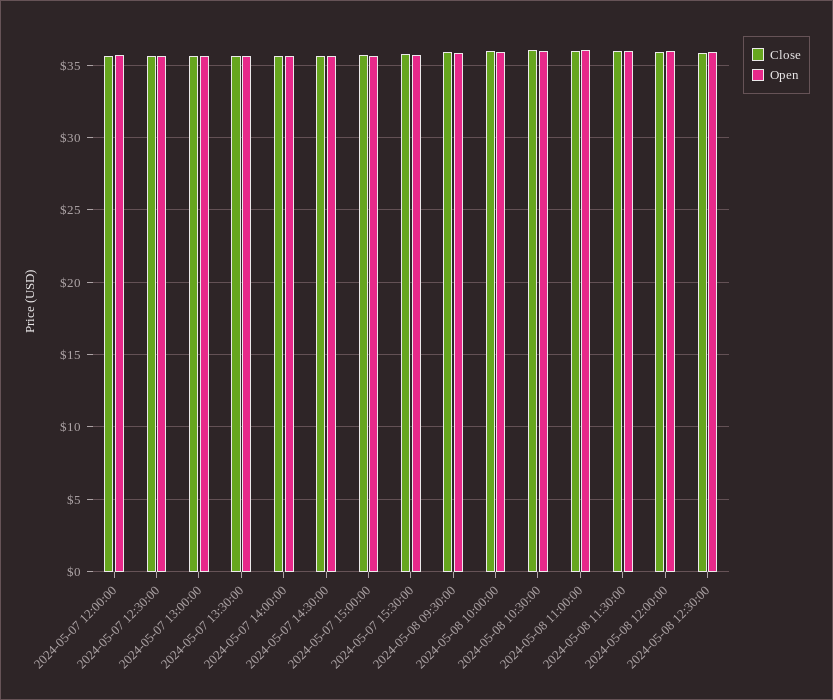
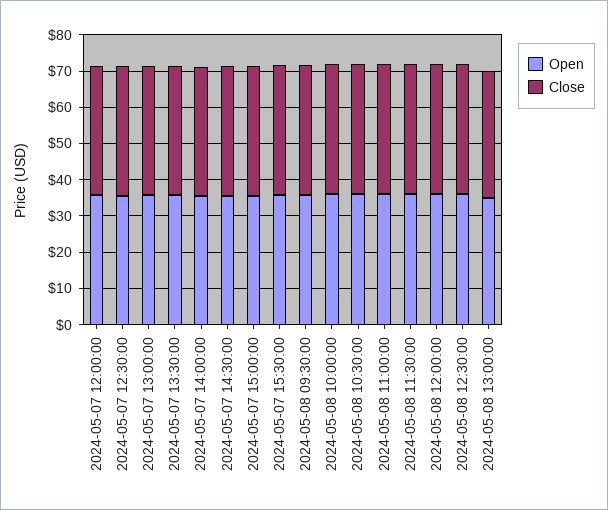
Open, 2024-05-08 13:00:00: none -> 35
Close, 2024-05-08 13:00:00: none -> 35

